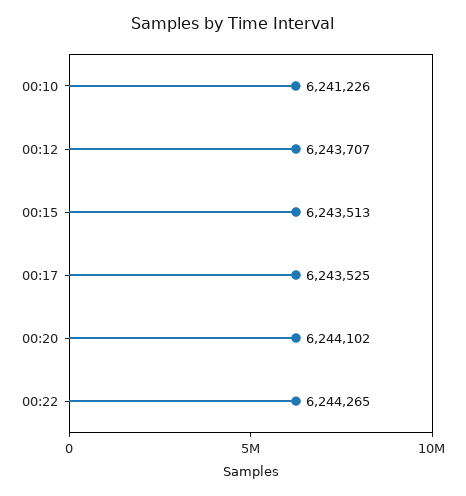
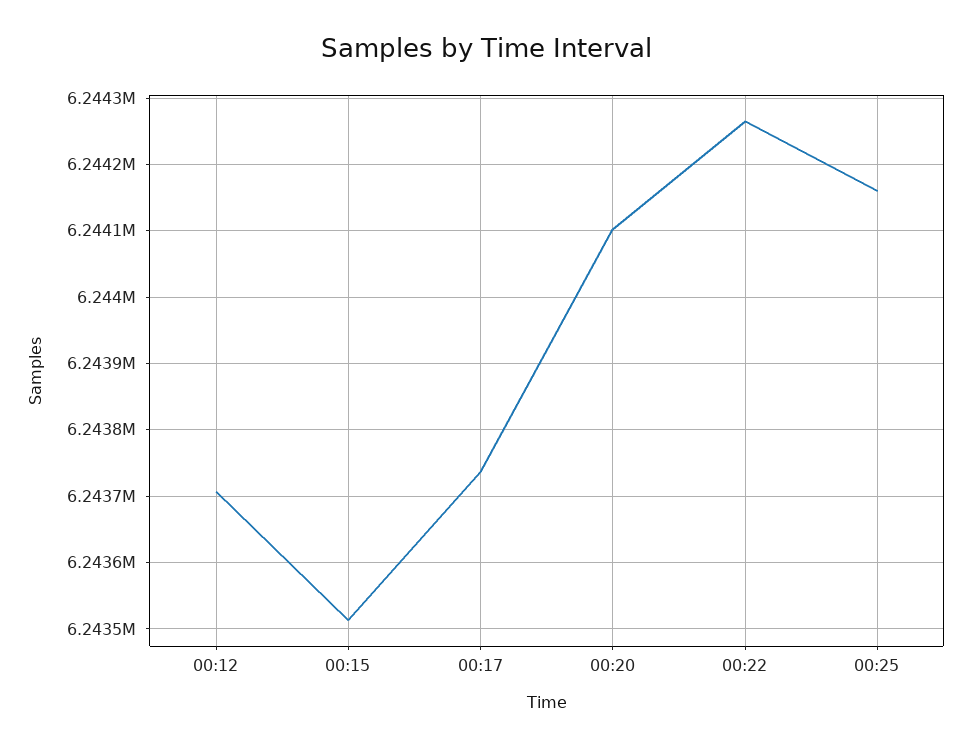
00:10: 6241226 -> none
00:17: 6243525 -> 6243740
00:25: none -> 6244160

